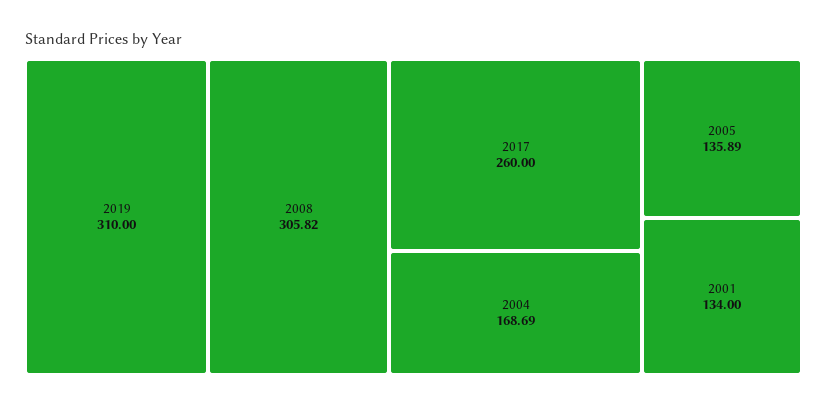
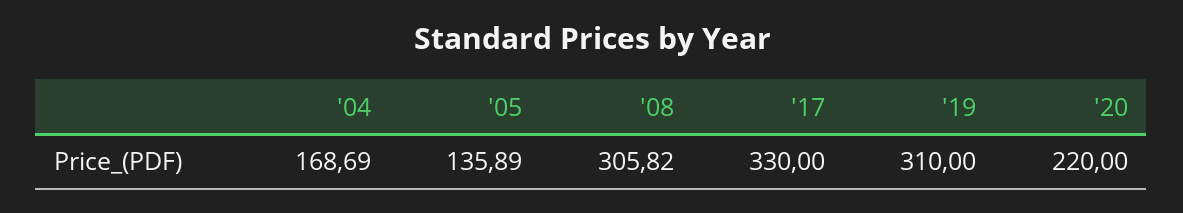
2017: 260 -> 330
2001: 134 -> none
'20: none -> 220

